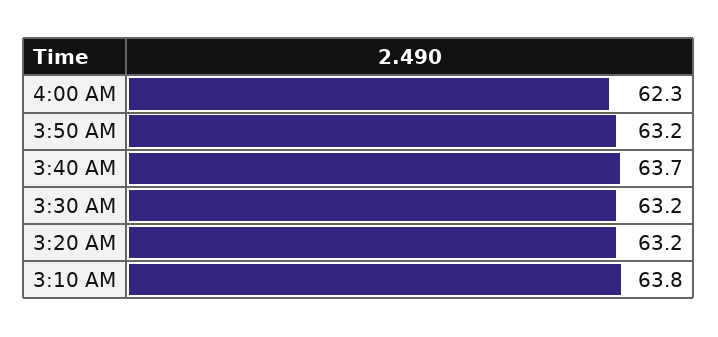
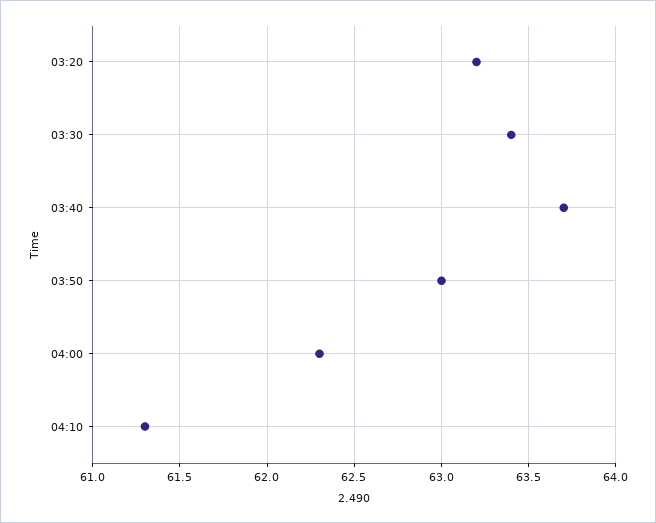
3:50 AM: 63.2 -> 63
3:30 AM: 63.2 -> 63.4
3:10 AM: 63.8 -> none
04:10: none -> 61.3

